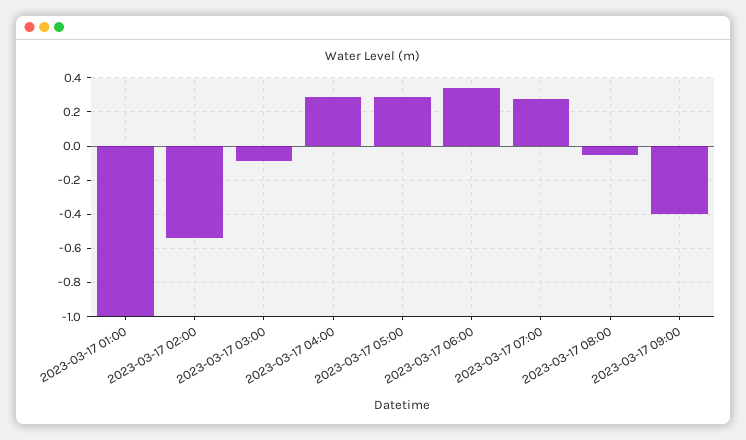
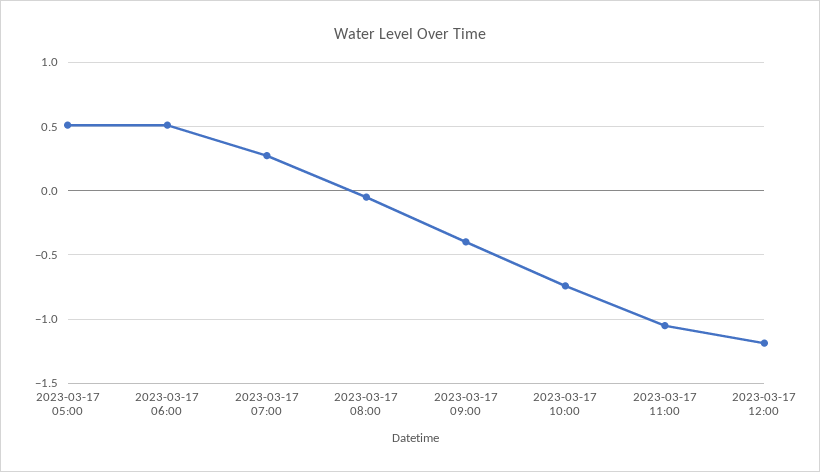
2023-03-17 01:00: -1 -> none
2023-03-17 02:00: -0.55 -> none
2023-03-17 03:00: -0.1 -> none
2023-03-17 04:00: 0.3 -> none
2023-03-17 05:00: 0.3 -> 0.5
2023-03-17 06:00: 0.35 -> 0.5
2023-03-17 10:00: none -> -0.75
2023-03-17 11:00: none -> -1.05
2023-03-17 12:00: none -> -1.2

